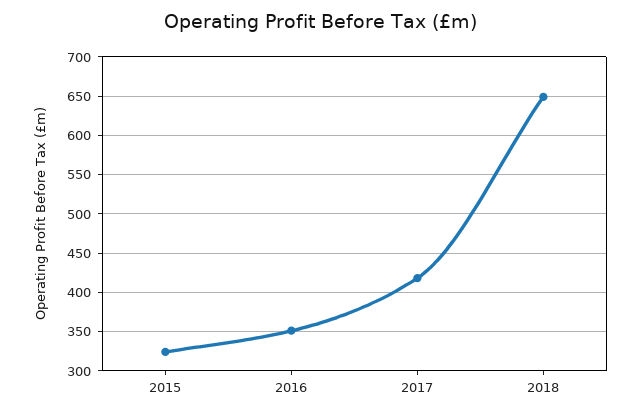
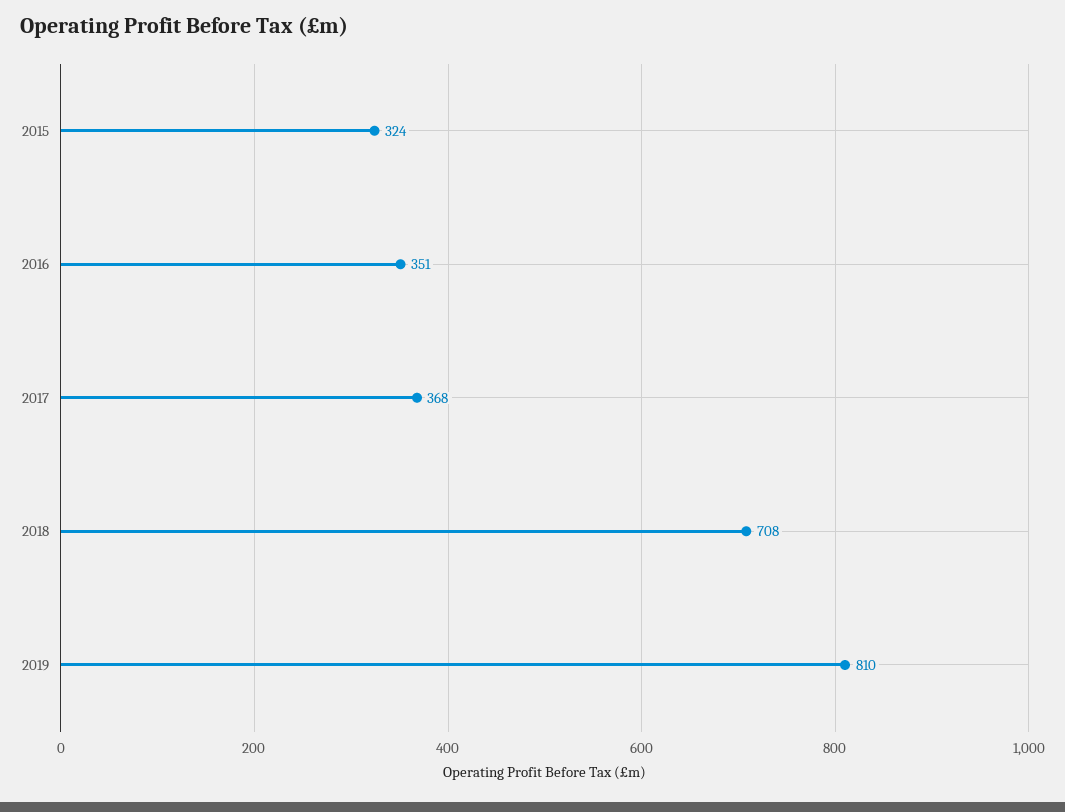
2017: 420 -> 368
2018: 650 -> 708
2019: none -> 810

